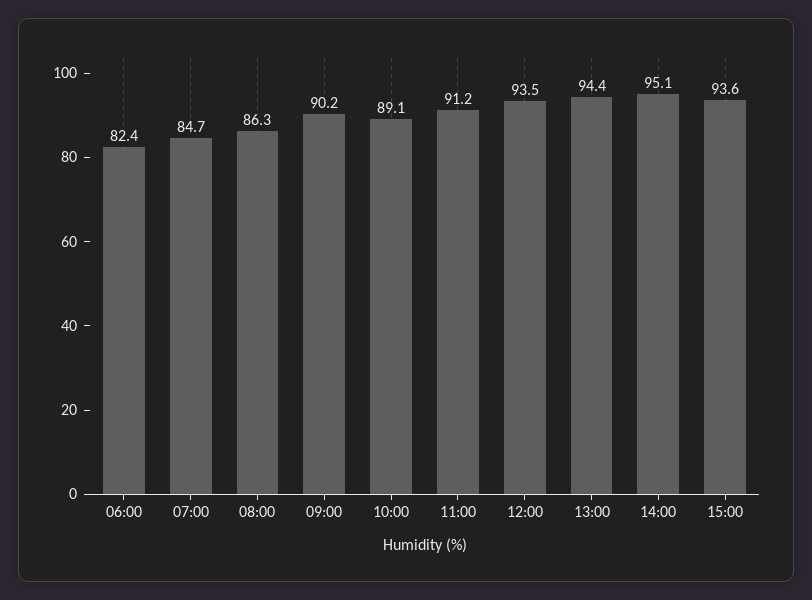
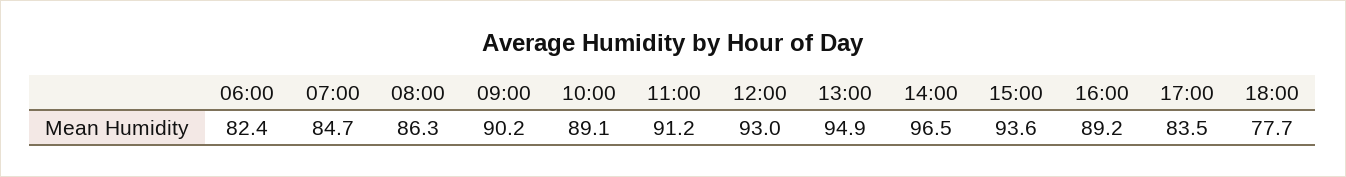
12:00: 93.5 -> 93
13:00: 94.4 -> 94.9
14:00: 95.1 -> 96.5
16:00: none -> 89.2
17:00: none -> 83.5
18:00: none -> 77.7

